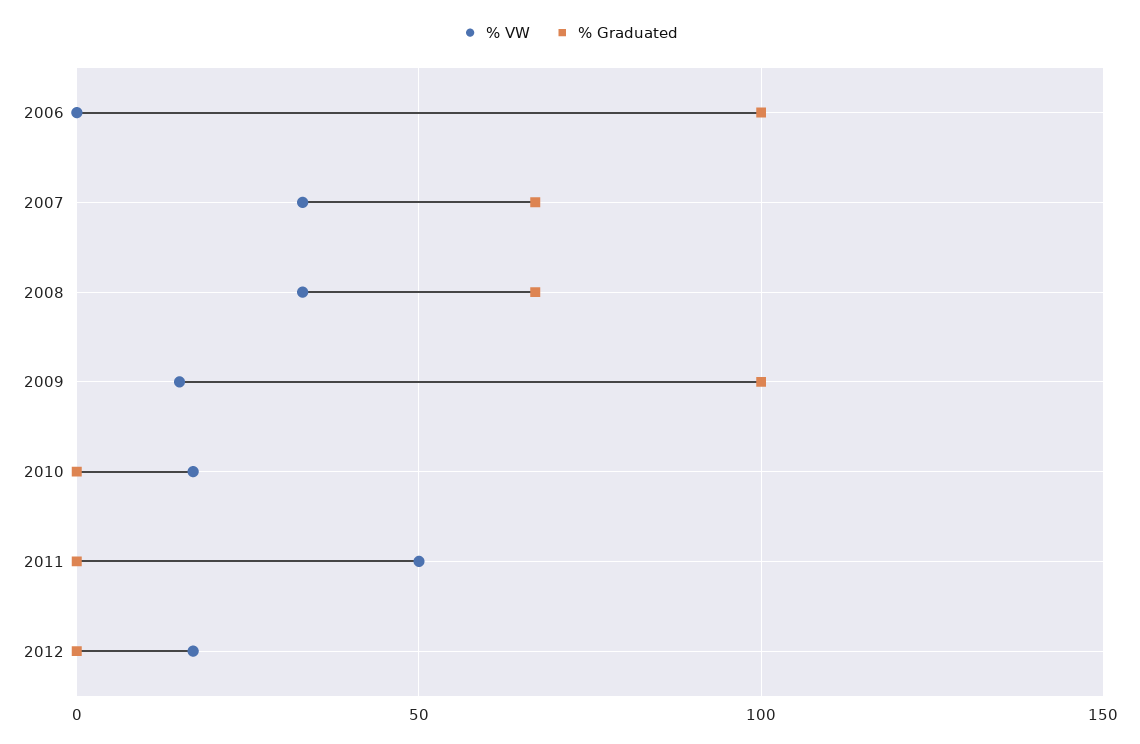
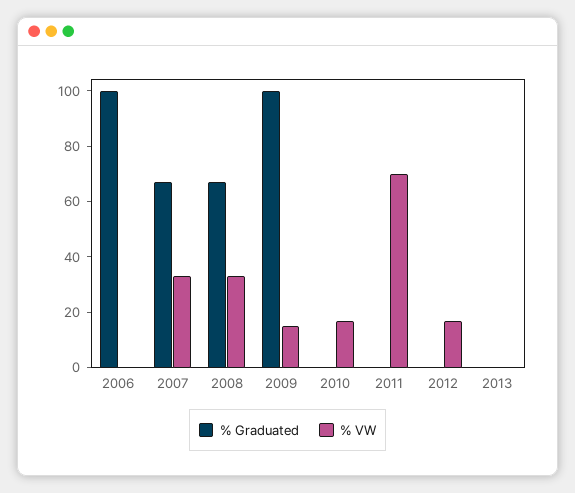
% VW, 2011: 50 -> 70
% Graduated, 2013: none -> 0
% VW, 2013: none -> 0

